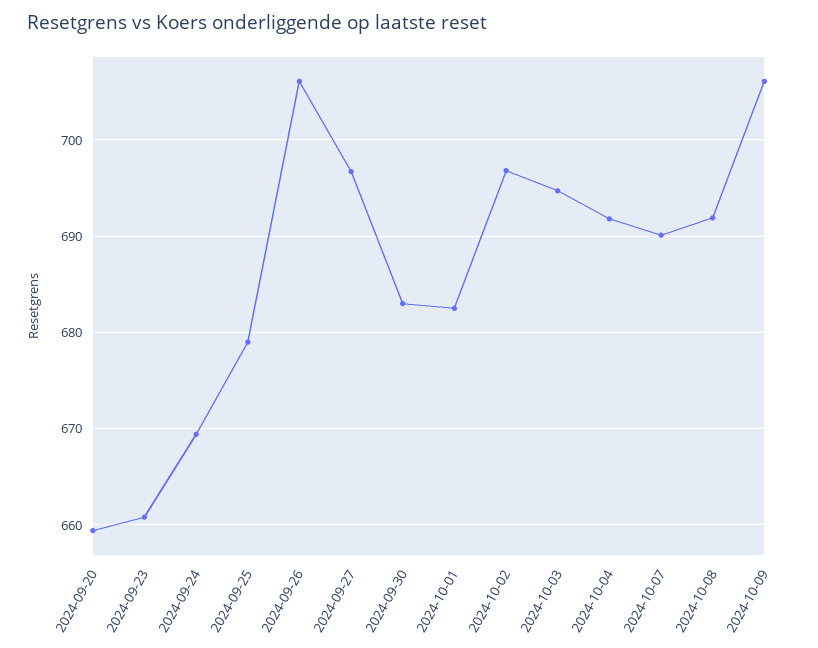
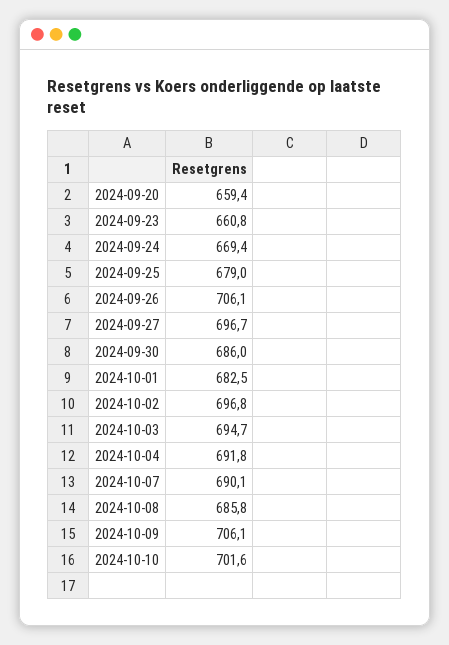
2024-09-30: 683 -> 686
2024-10-08: 692 -> 685.8
2024-10-10: none -> 701.6

